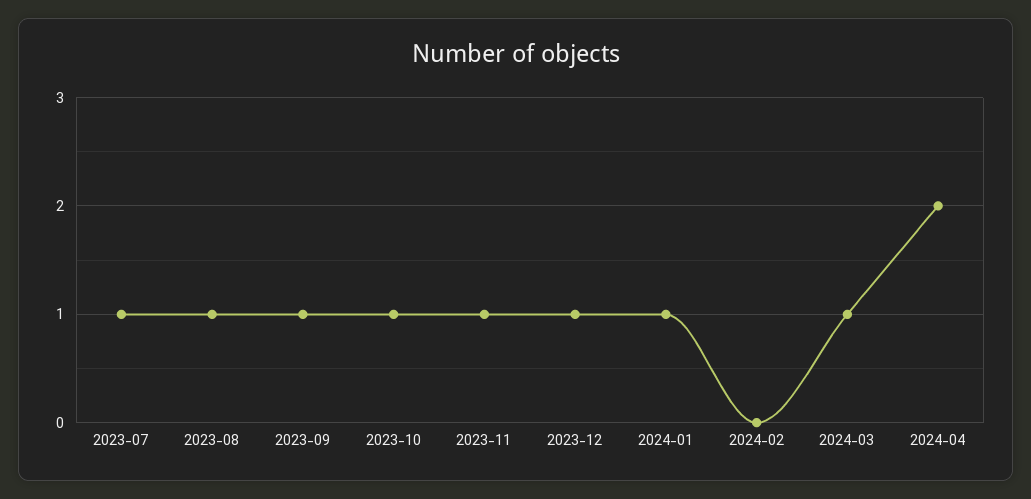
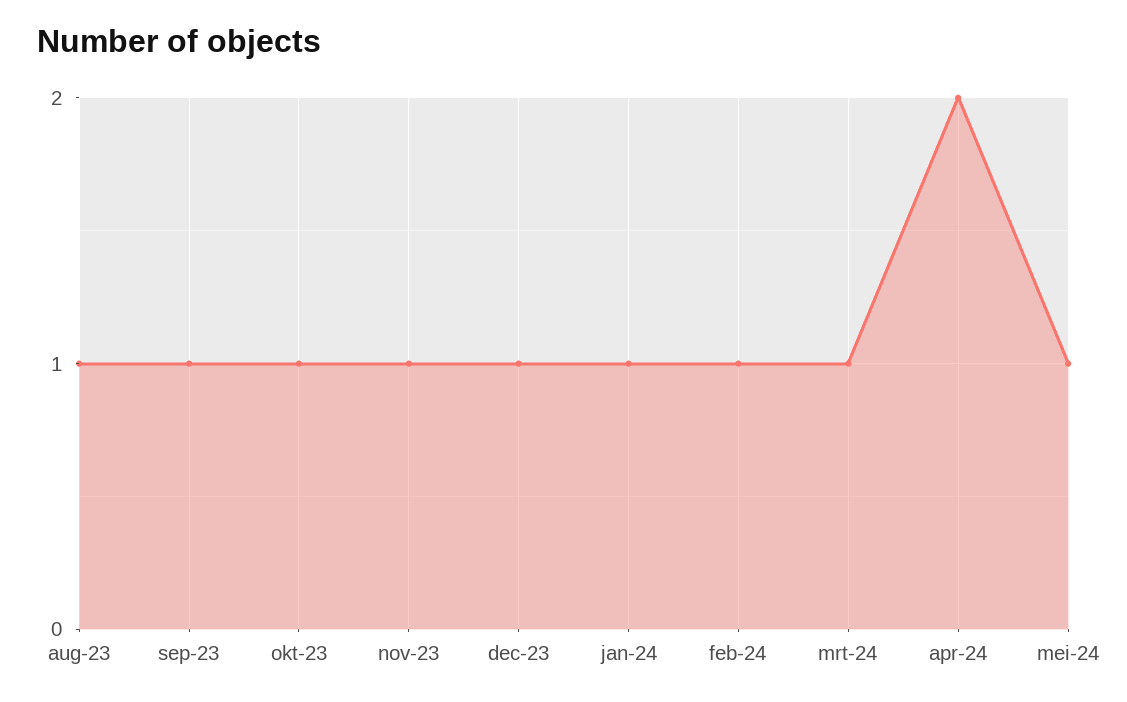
2023-07: 1 -> none
2024-02: 0 -> 1
mei-24: none -> 1

